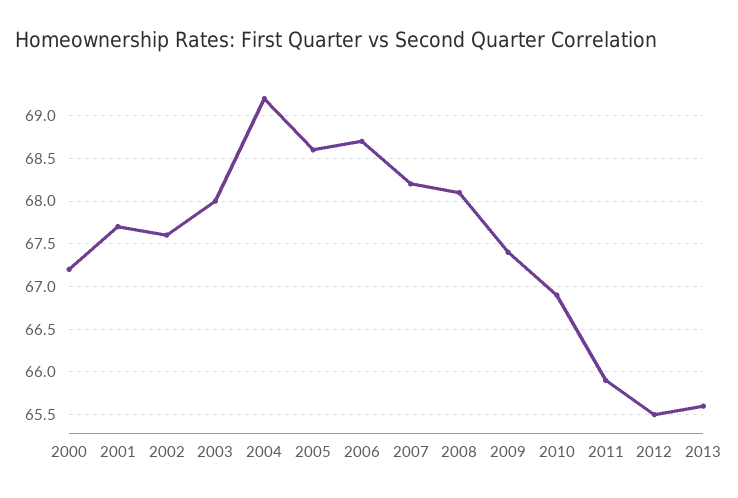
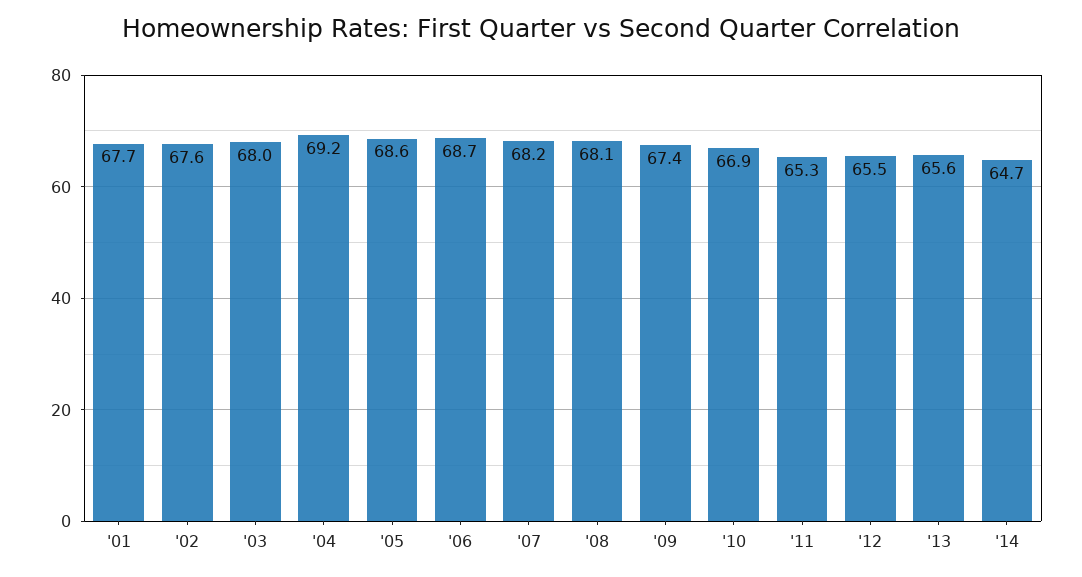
2000: 67.2 -> none
2011: 65.9 -> 65.3
'14: none -> 64.7

